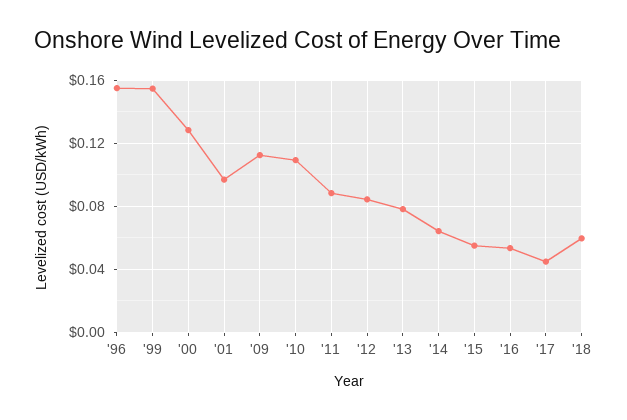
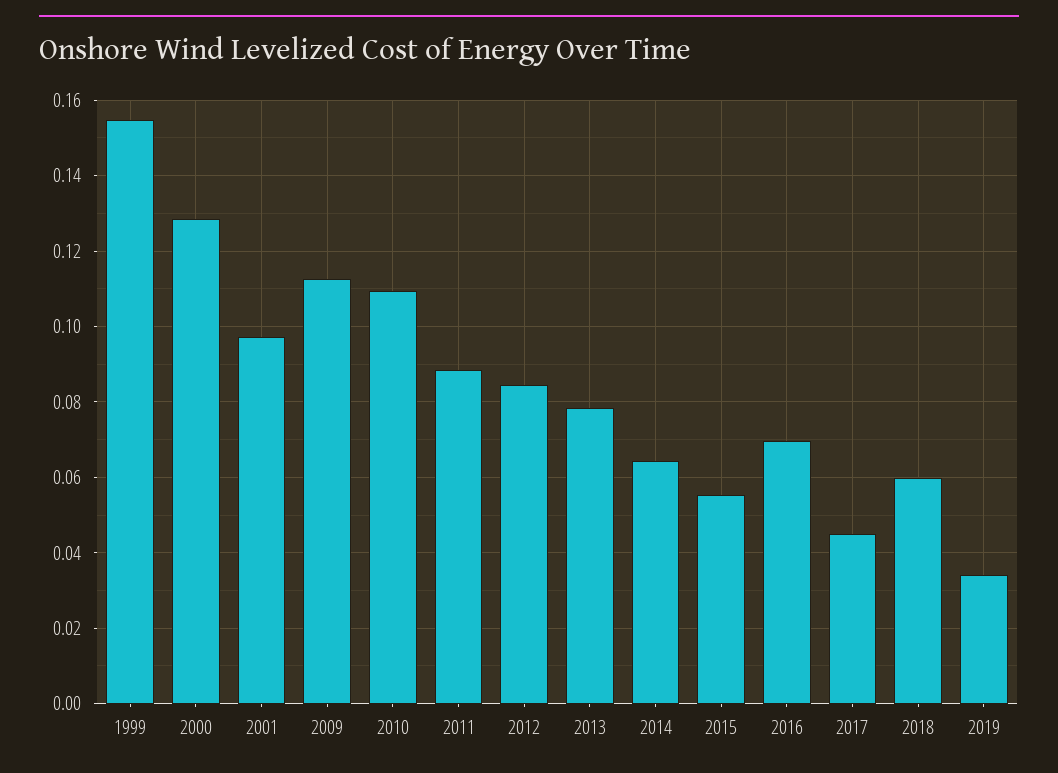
'96: 0.155 -> none
'16: 0.055 -> 0.07
2019: none -> 0.034

